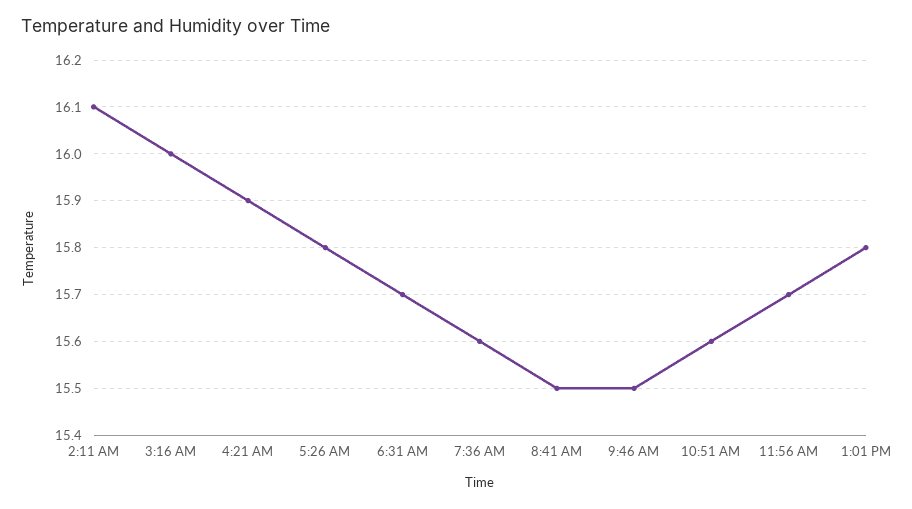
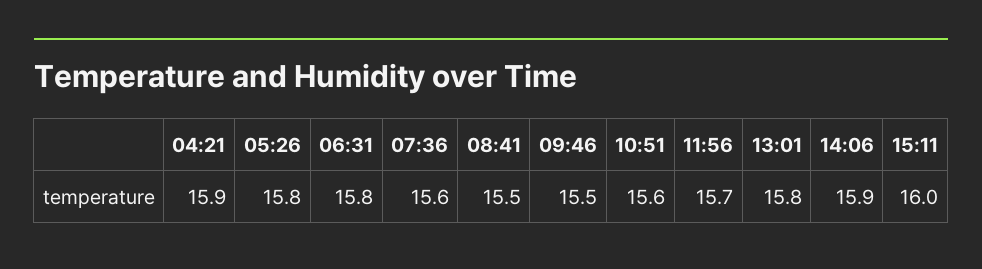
2:11 AM: 16.1 -> none
3:16 AM: 16 -> none
6:31 AM: 15.7 -> 15.8
14:06: none -> 15.9
15:11: none -> 16

